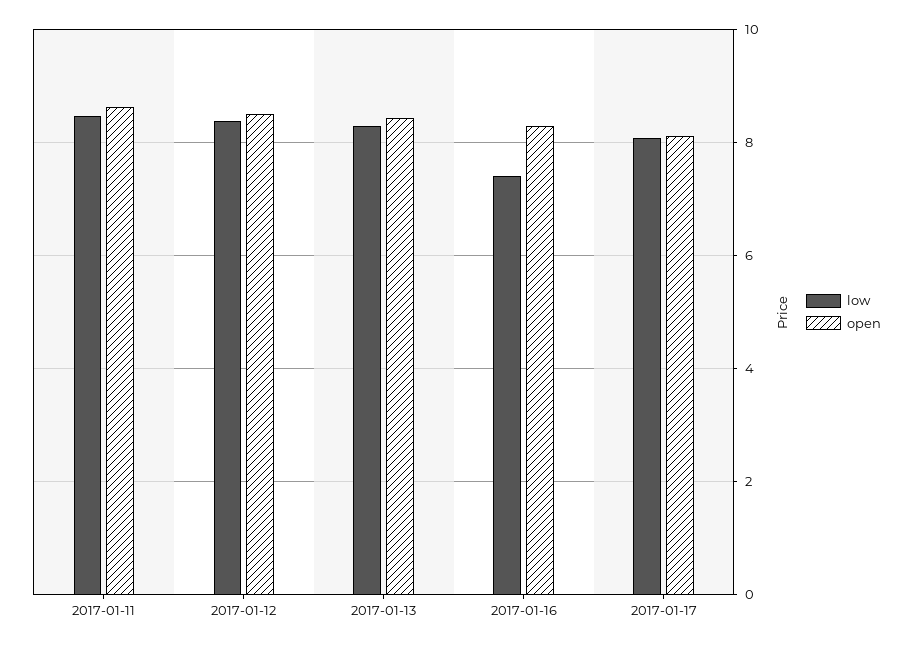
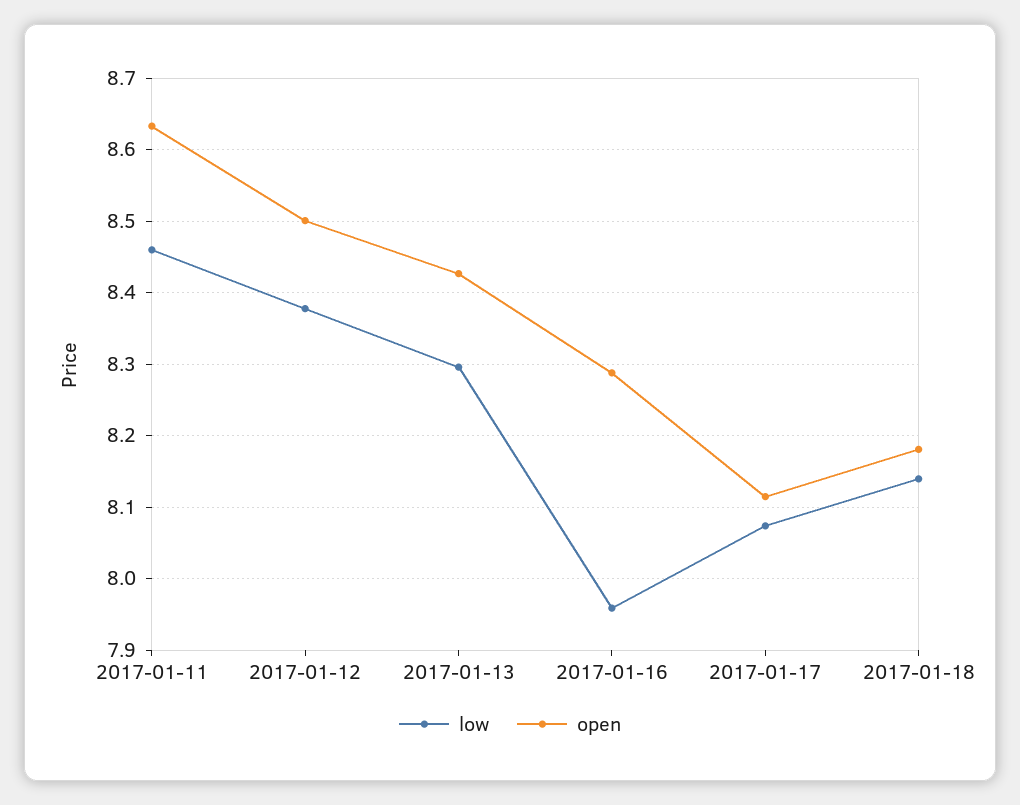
low, 2017-01-16: 7.4 -> 7.96
low, 2017-01-18: none -> 8.14
open, 2017-01-18: none -> 8.18

